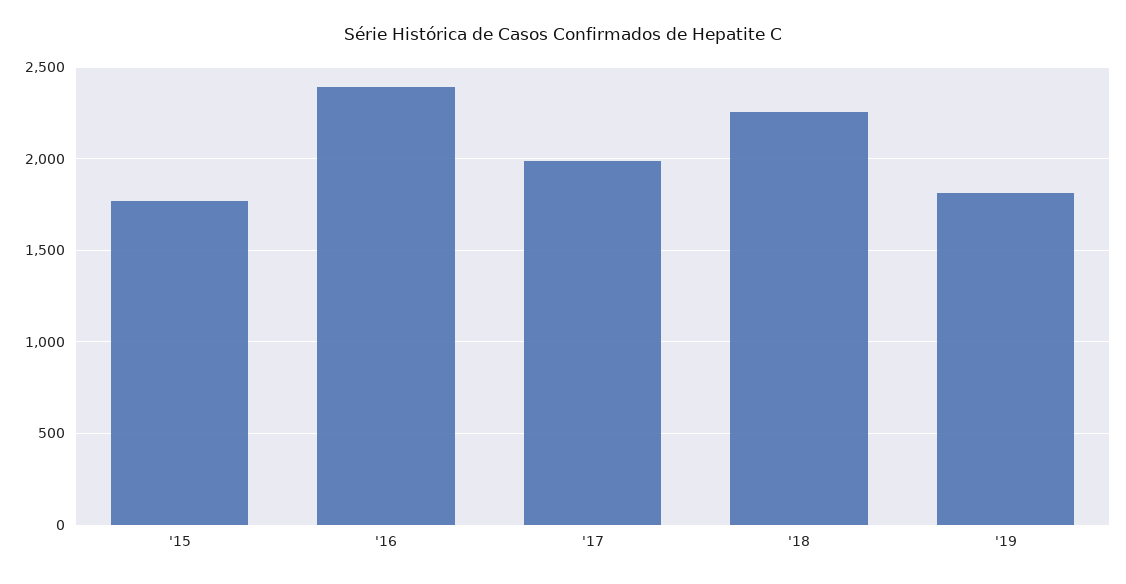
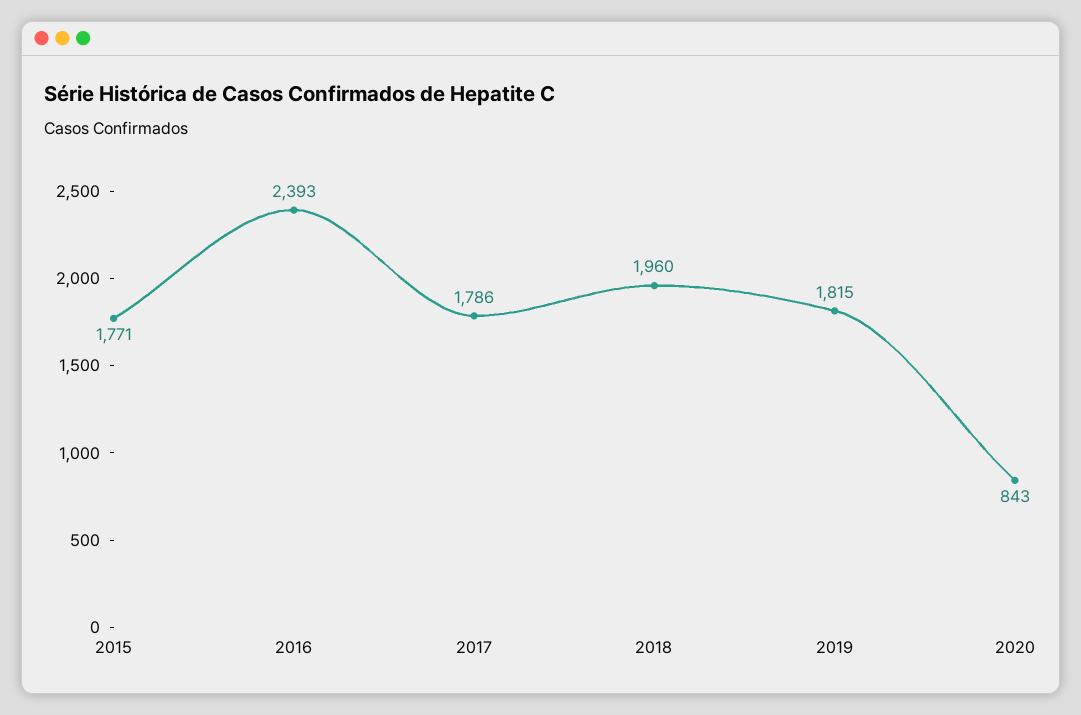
'17: 2000 -> 1786
'18: 2250 -> 1960
2020: none -> 843

